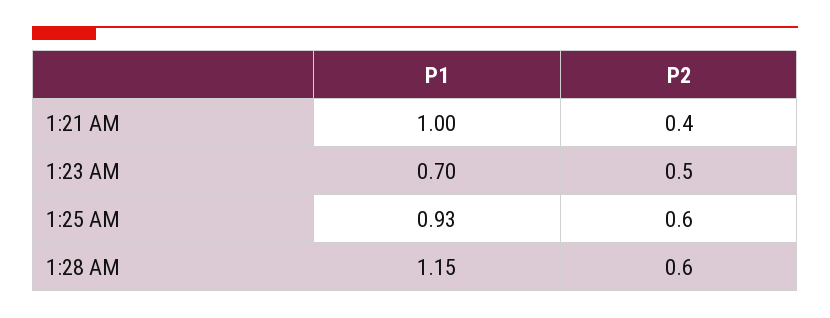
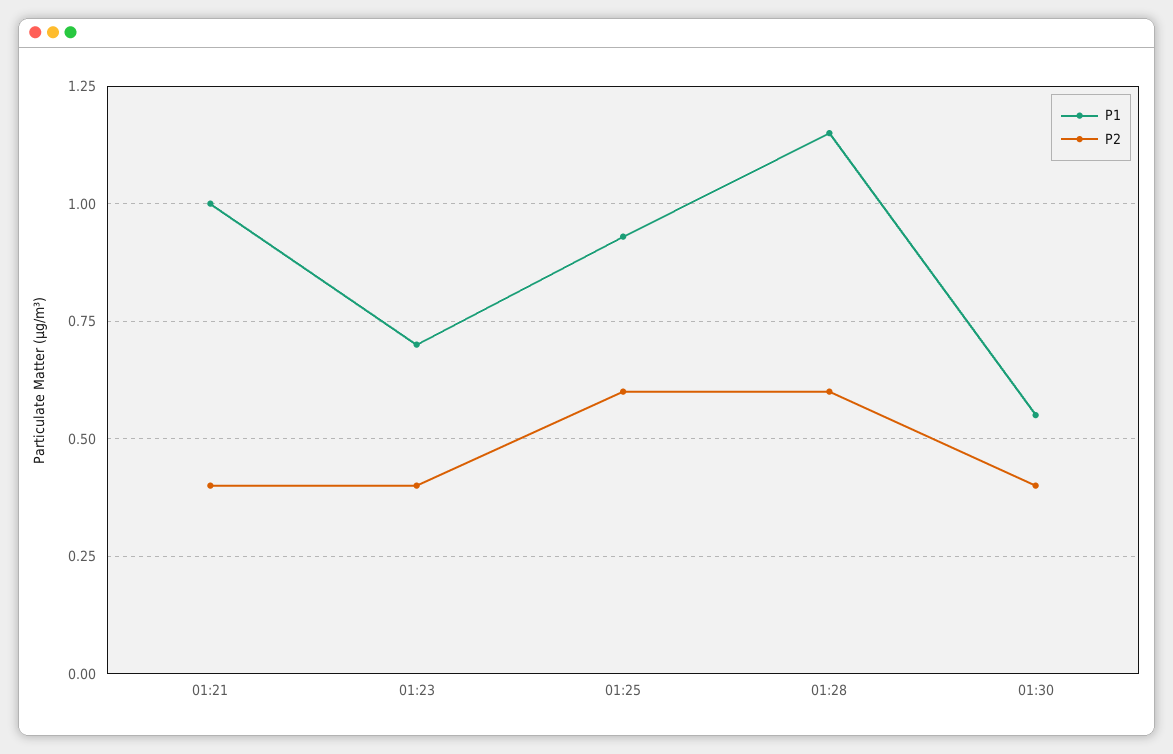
P2, 1:23 AM: 0.5 -> 0.4
P1, 01:30: none -> 0.55
P2, 01:30: none -> 0.4

